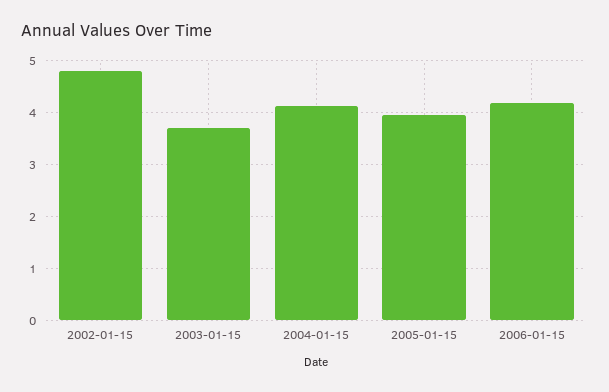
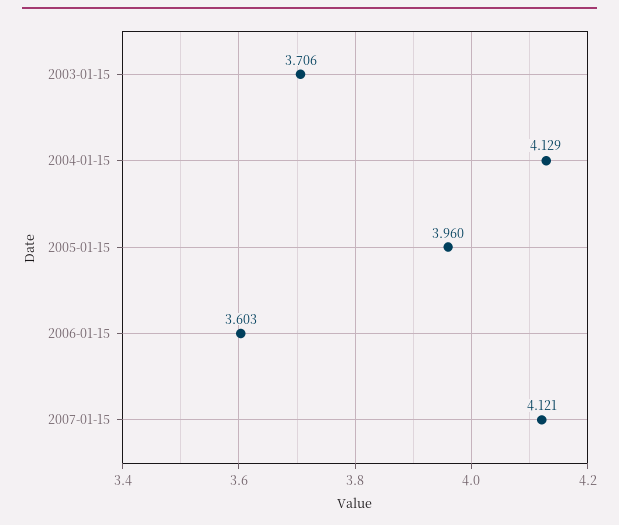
2002-01-15: 4.8 -> none
2006-01-15: 4.2 -> 3.603
2007-01-15: none -> 4.121

